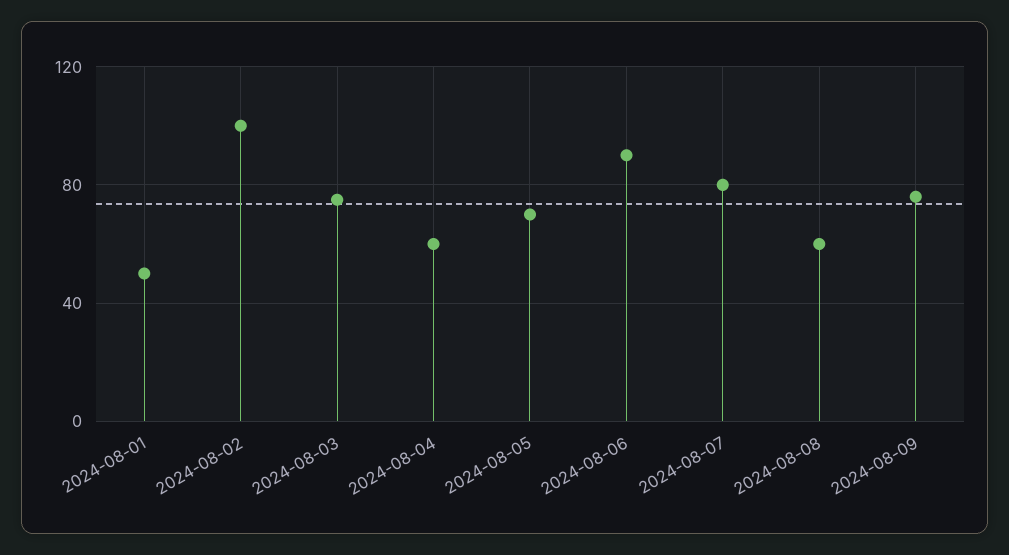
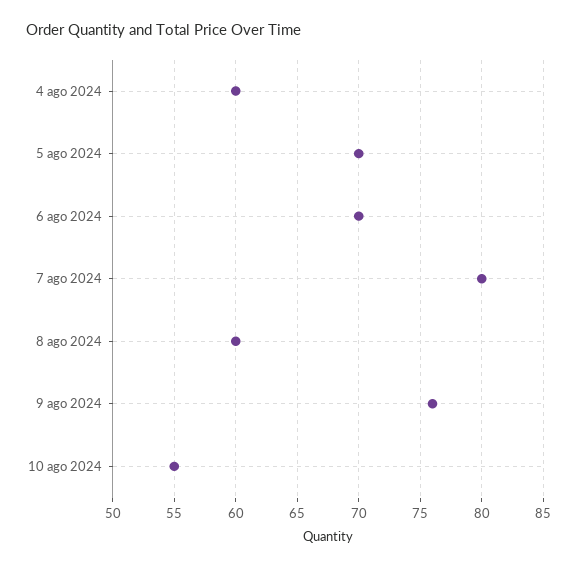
2024-08-01: 50 -> none
2024-08-02: 100 -> none
2024-08-03: 75 -> none
2024-08-06: 90 -> 70
10 ago 2024: none -> 55

